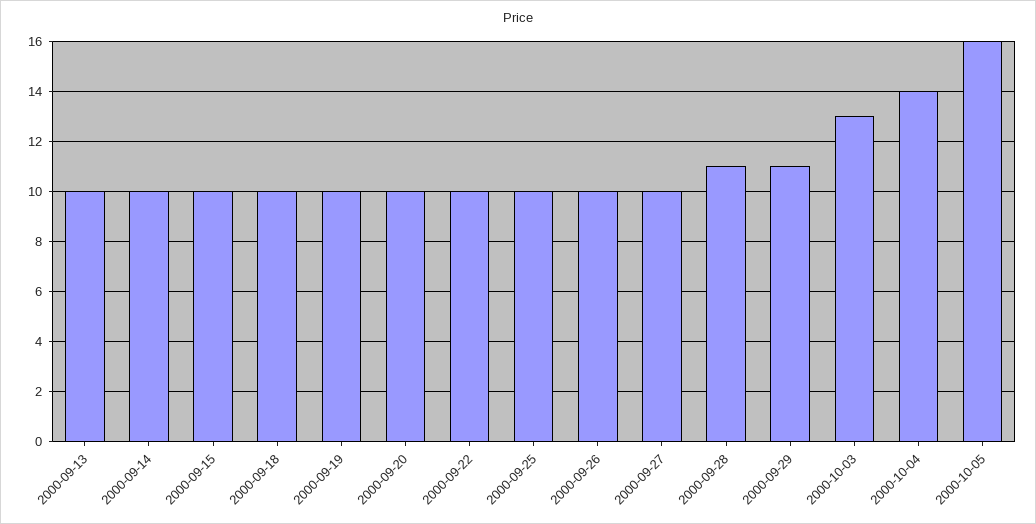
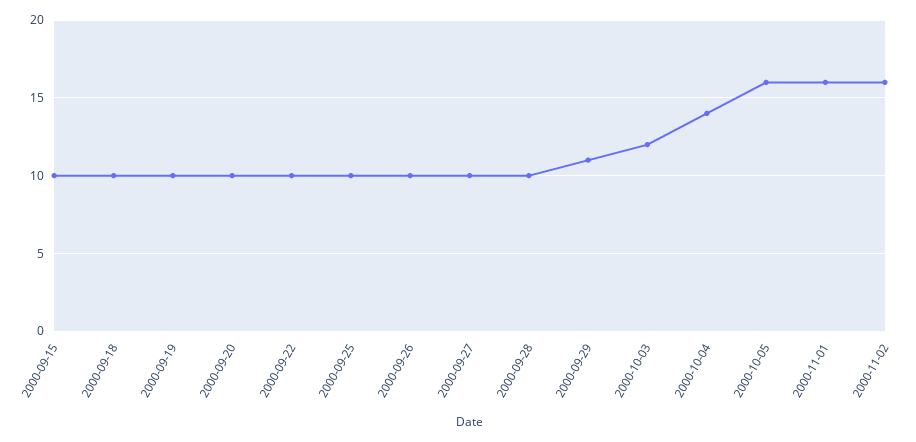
2000-09-13: 10 -> none
2000-09-14: 10 -> none
2000-09-28: 11 -> 10
2000-10-03: 13 -> 12
2000-11-01: none -> 16
2000-11-02: none -> 16

